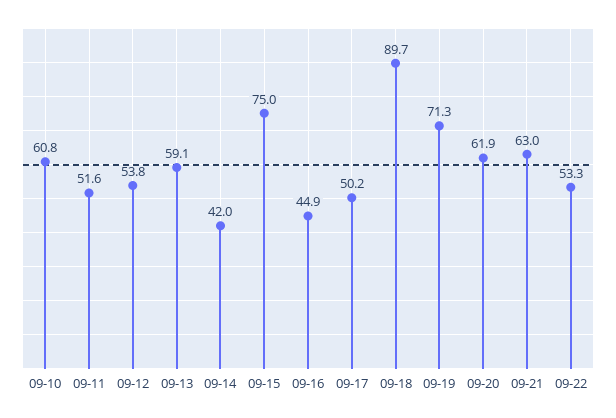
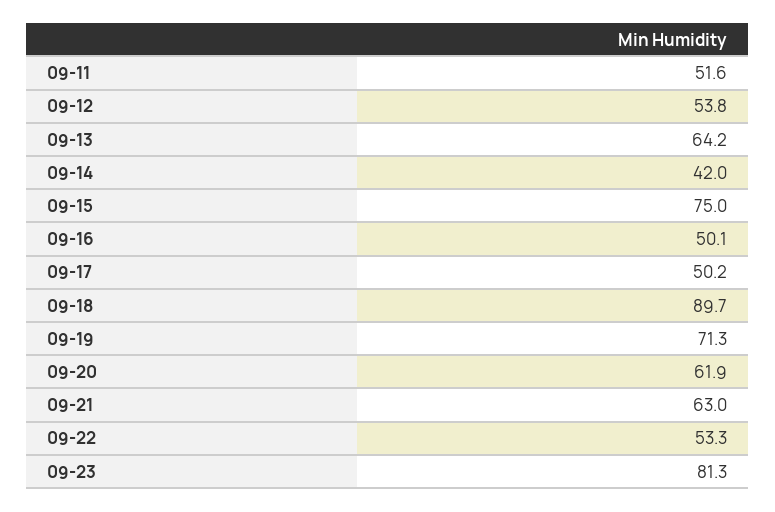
09-10: 60.8 -> none
09-13: 59.1 -> 64.2
09-16: 44.9 -> 50.1
09-23: none -> 81.3

